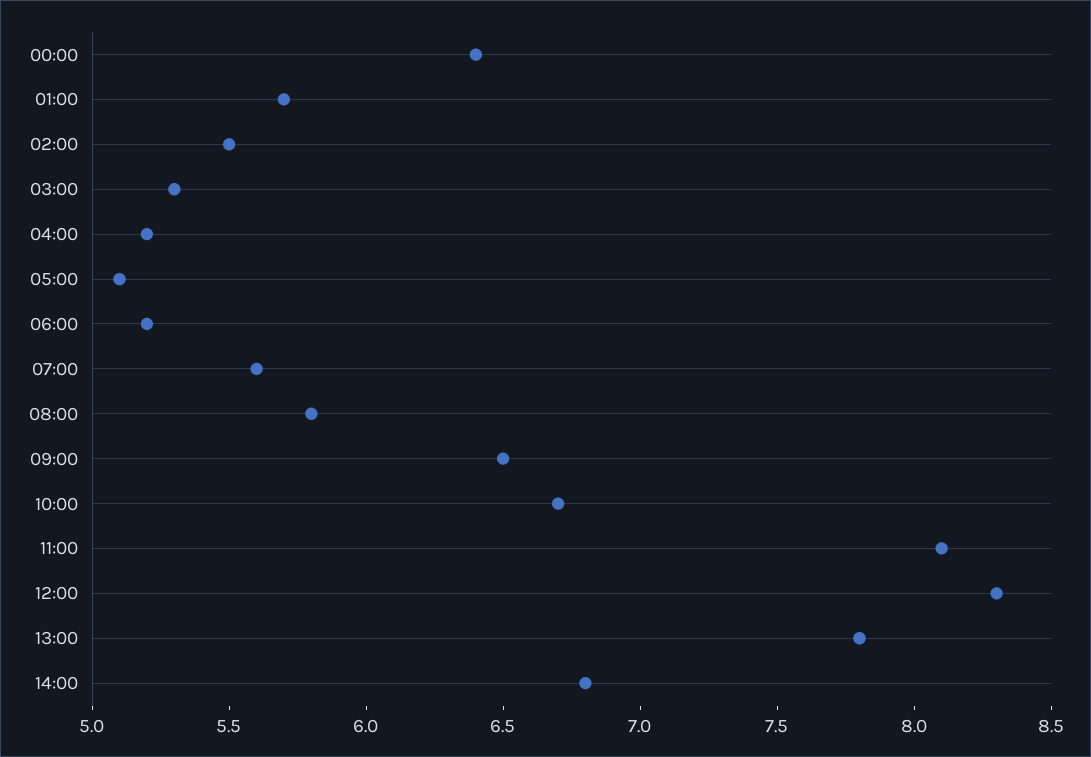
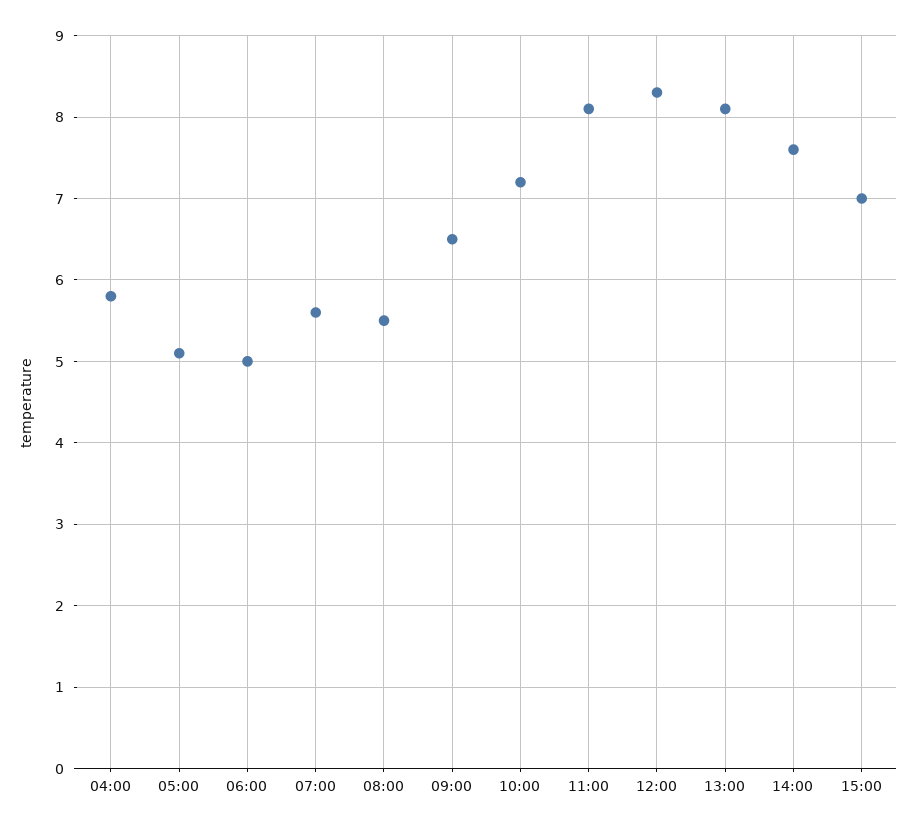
00:00: 6.4 -> none
01:00: 5.7 -> none
02:00: 5.5 -> none
03:00: 5.3 -> none
04:00: 5.2 -> 5.8
06:00: 5.2 -> 5
08:00: 5.8 -> 5.5
10:00: 6.7 -> 7.2
13:00: 7.8 -> 8.1
14:00: 6.8 -> 7.6
15:00: none -> 7

